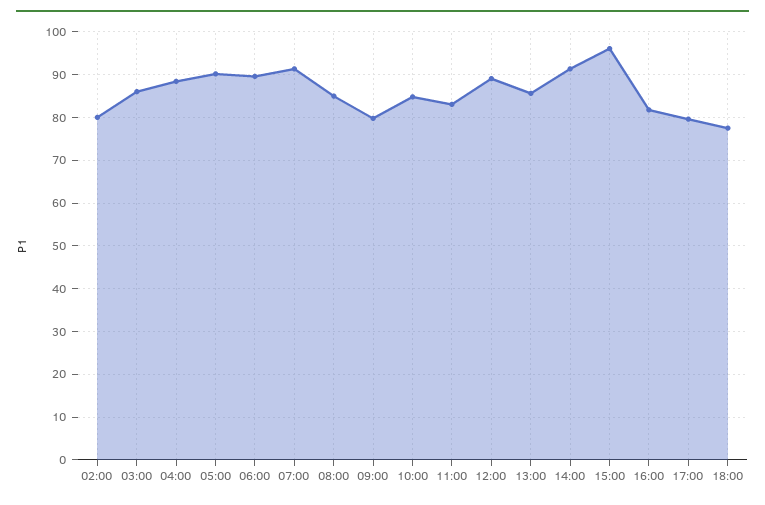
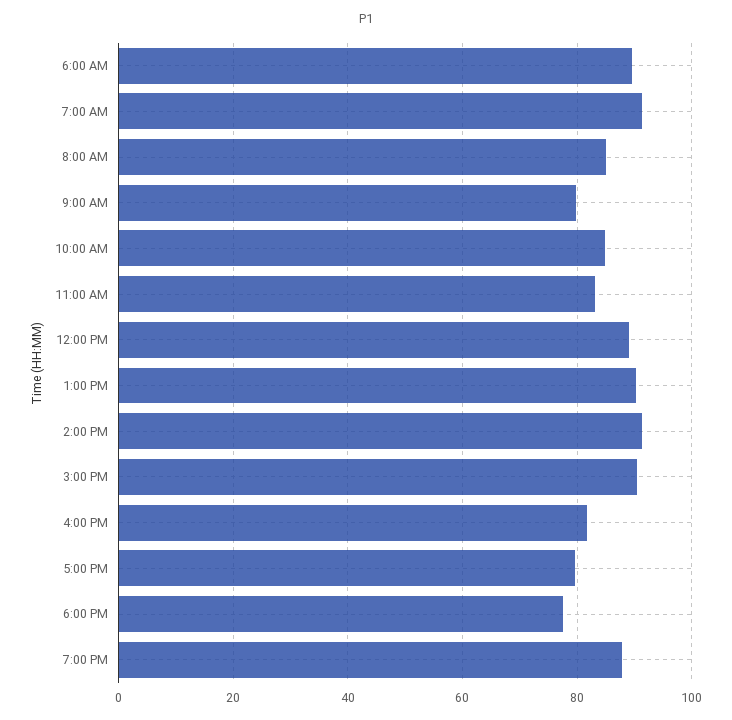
02:00: 80 -> none
03:00: 86 -> none
04:00: 88 -> none
05:00: 90 -> none
13:00: 86 -> 90
15:00: 96 -> 90
7:00 PM: none -> 88

